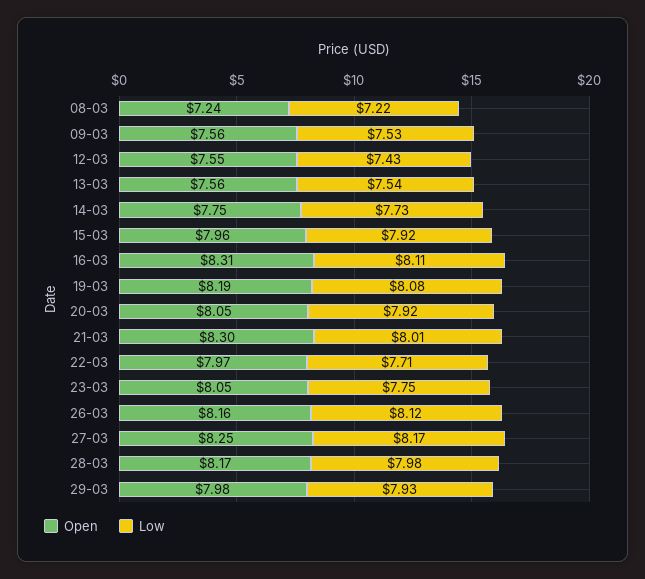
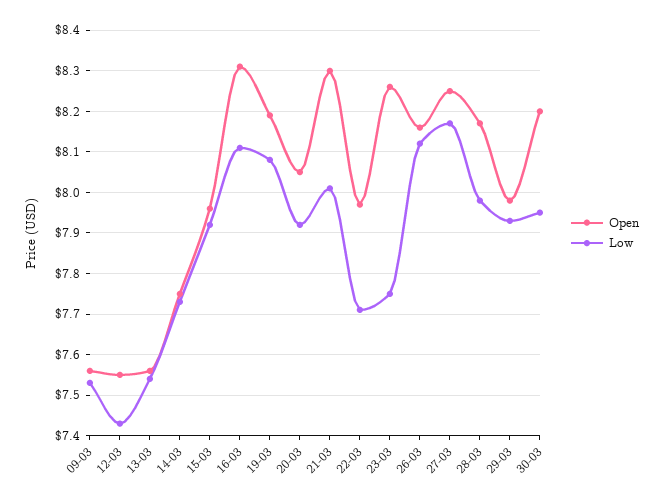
Open, 08-03: 7.24 -> none
Low, 08-03: 7.22 -> none
Open, 23-03: 8.05 -> 8.25
Open, 30-03: none -> 8.2
Low, 30-03: none -> 7.95

